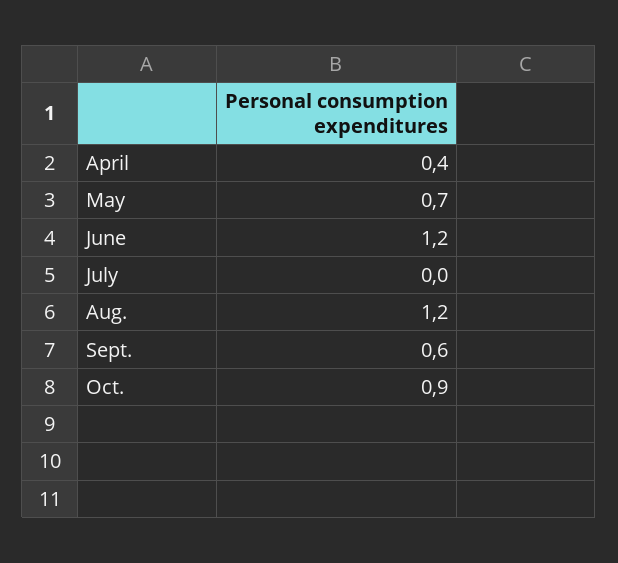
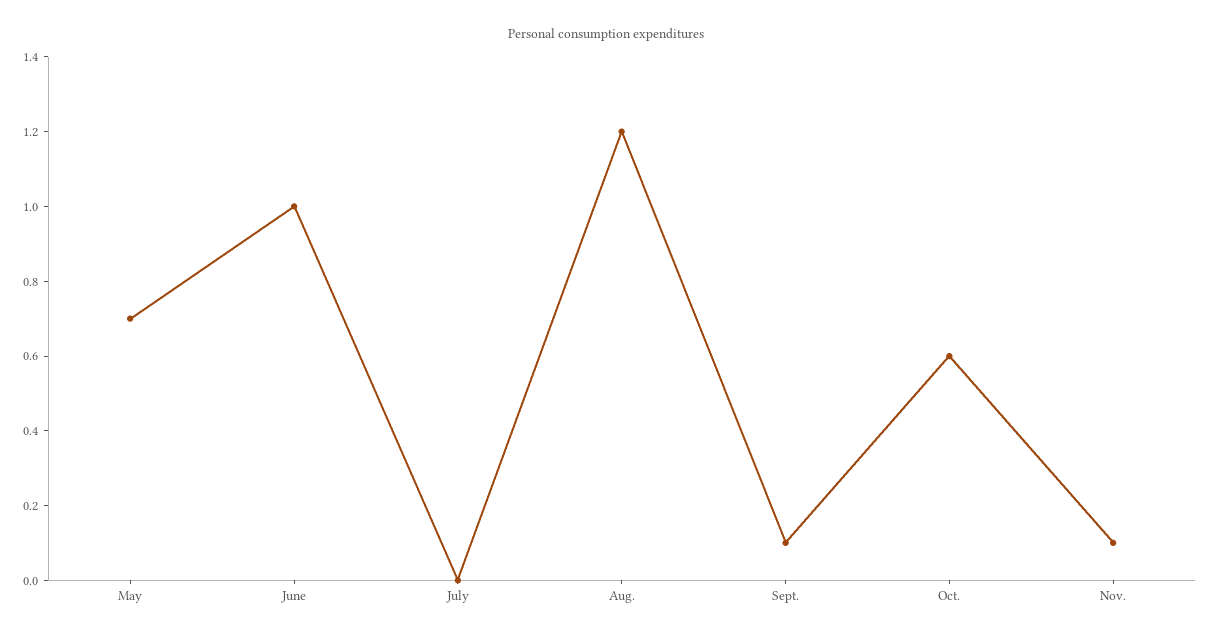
April: 0.4 -> none
June: 1.2 -> 1
Sept.: 0.6 -> 0.1
Oct.: 0.9 -> 0.6
Nov.: none -> 0.1

